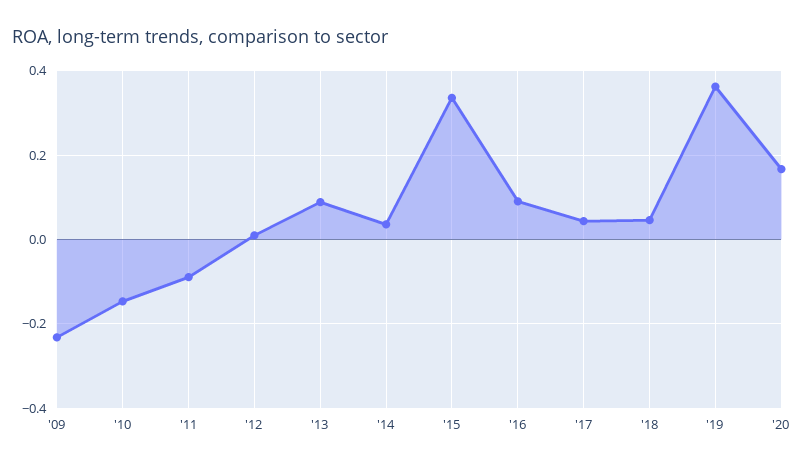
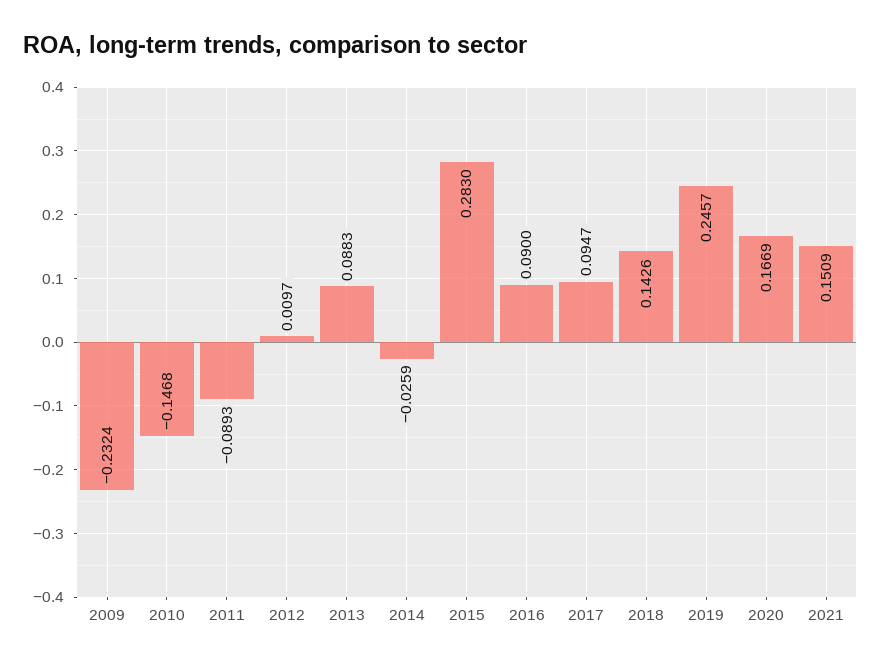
'14: 0.04 -> -0.0259
'15: 0.34 -> 0.283
'17: 0.04 -> 0.0947
'18: 0.04 -> 0.1426
'19: 0.36 -> 0.2457
2021: none -> 0.1509

